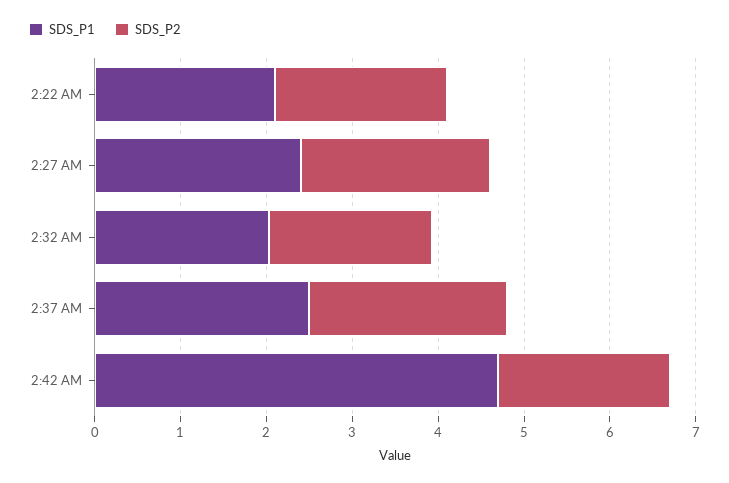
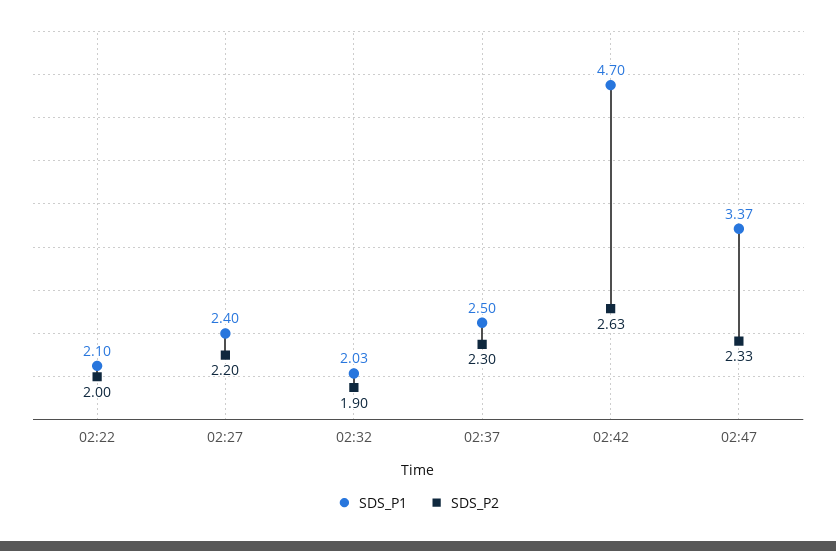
SDS_P2, 2:42 AM: 2 -> 2.63
SDS_P1, 02:47: none -> 3.37
SDS_P2, 02:47: none -> 2.33

